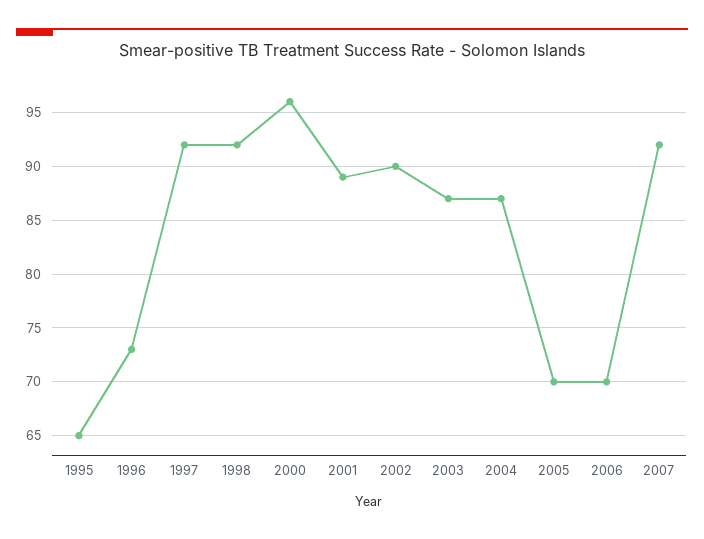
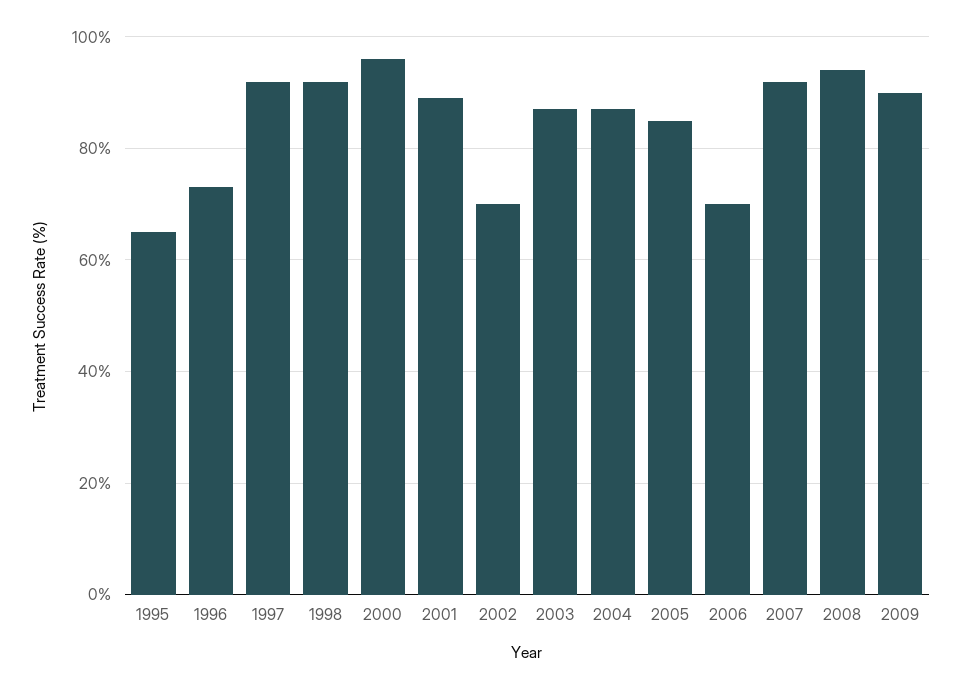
2002: 90 -> 70
2005: 70 -> 85
2008: none -> 95
2009: none -> 90

